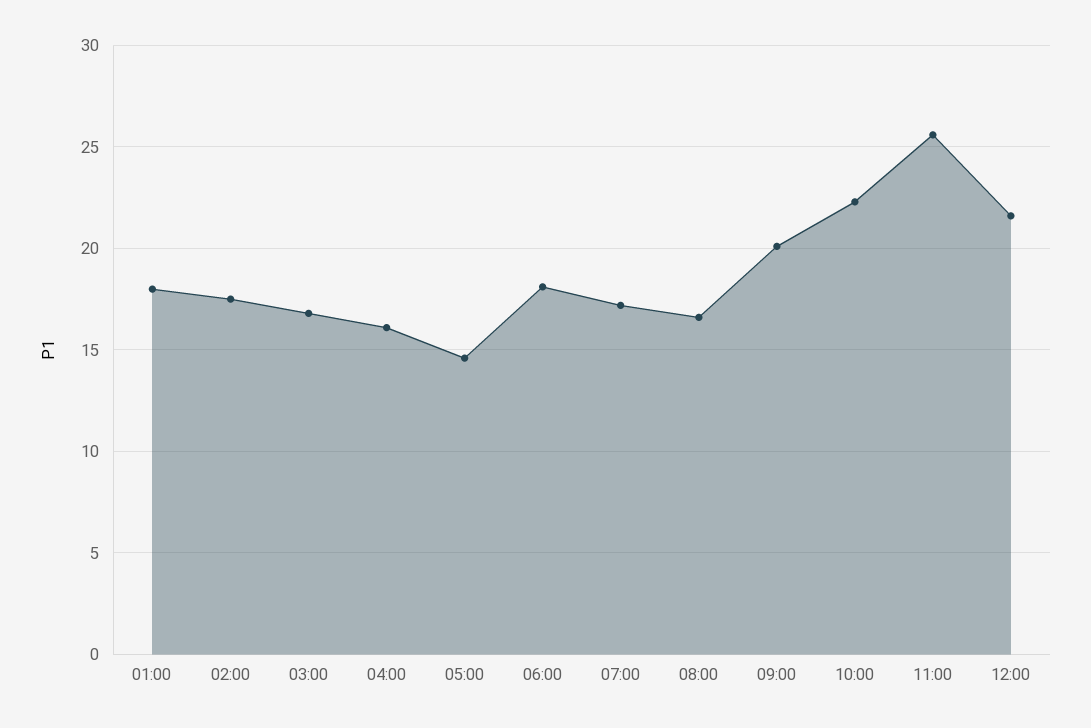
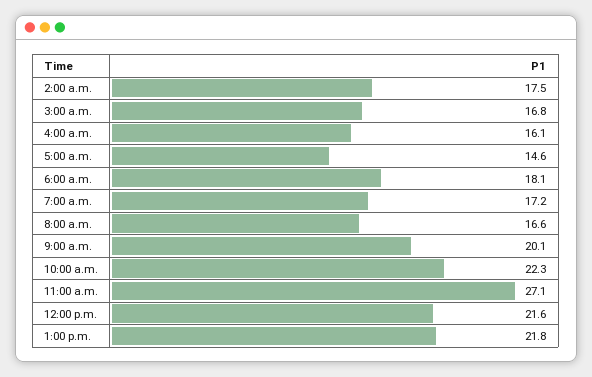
01:00: 18 -> none
11:00: 25.5 -> 27.1
1:00 p.m.: none -> 21.8

